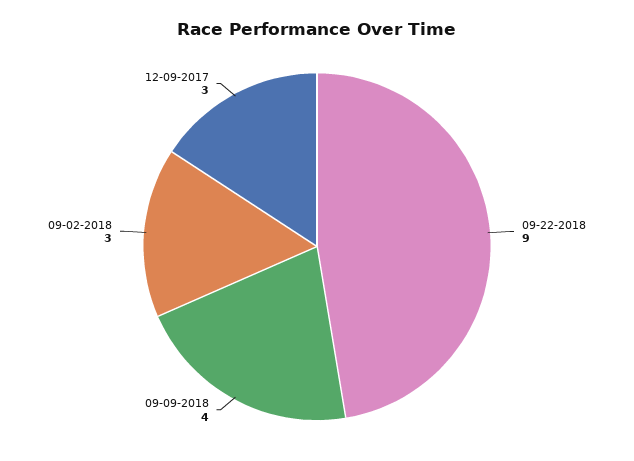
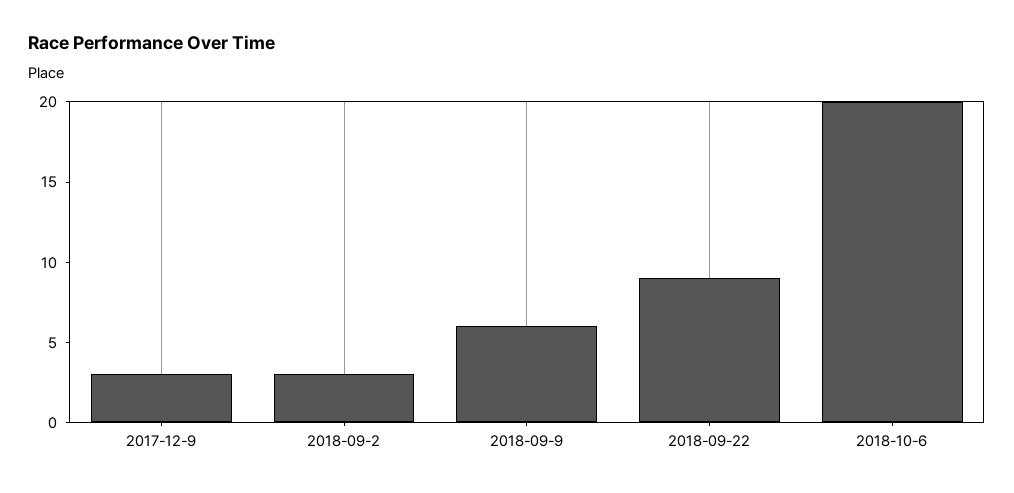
09-09-2018: 4 -> 6
2018-10-6: none -> 20

